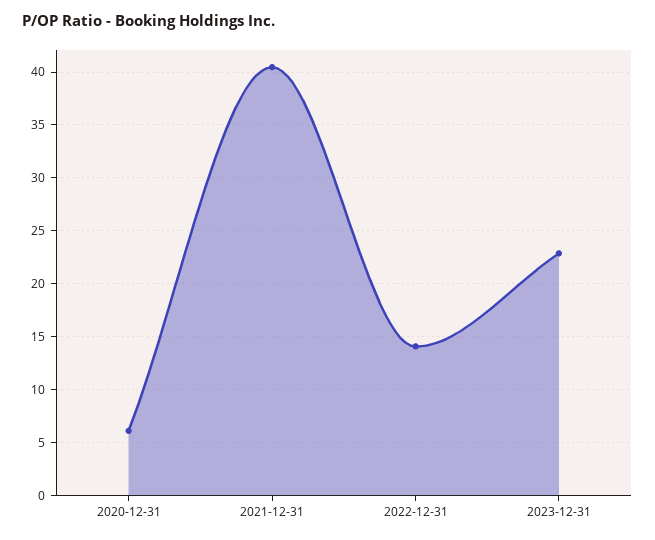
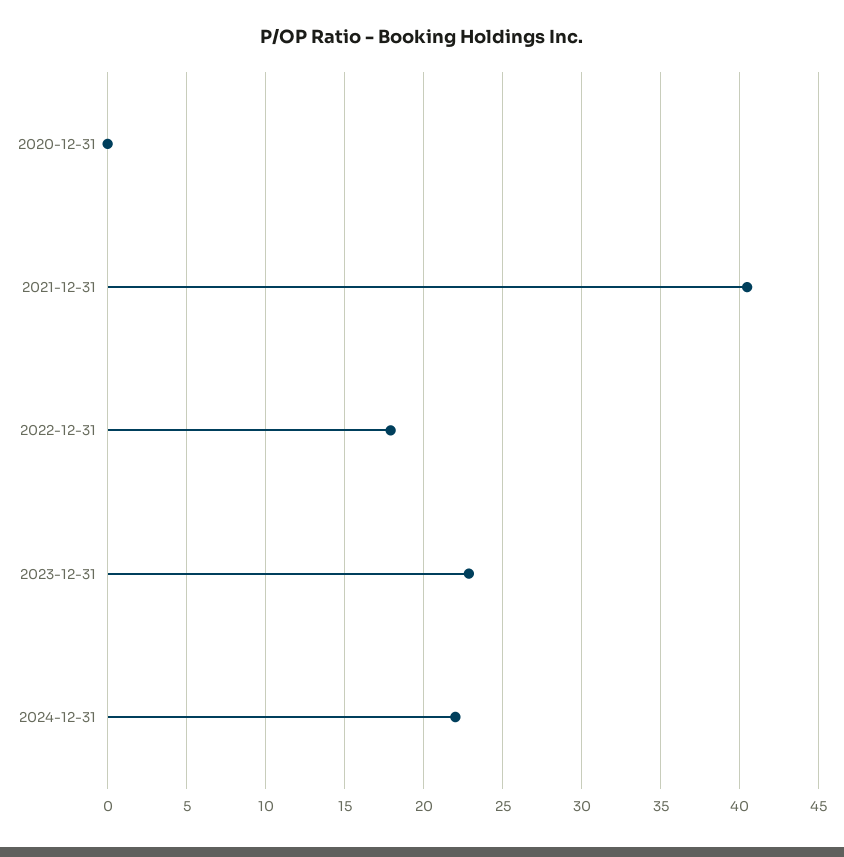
2020-12-31: 6 -> 0
2022-12-31: 14 -> 18
2024-12-31: none -> 22

